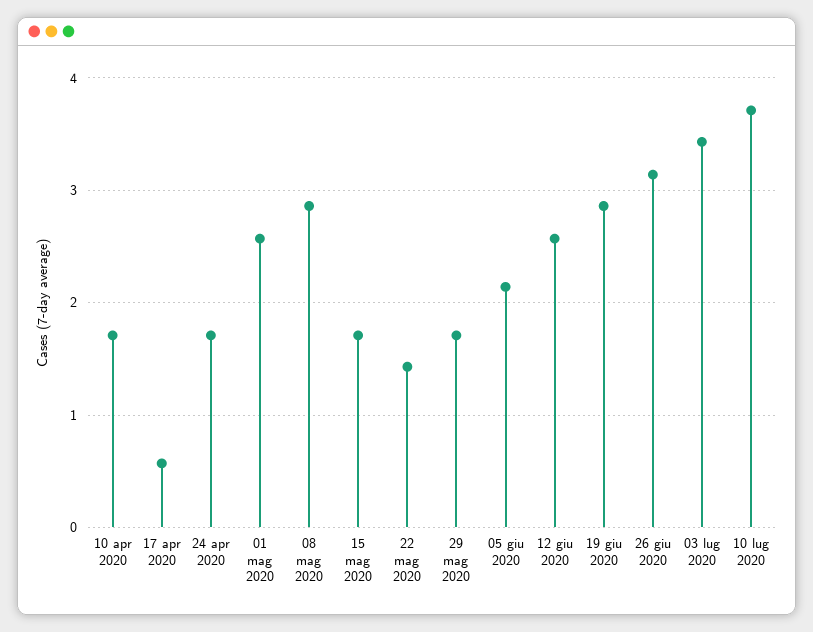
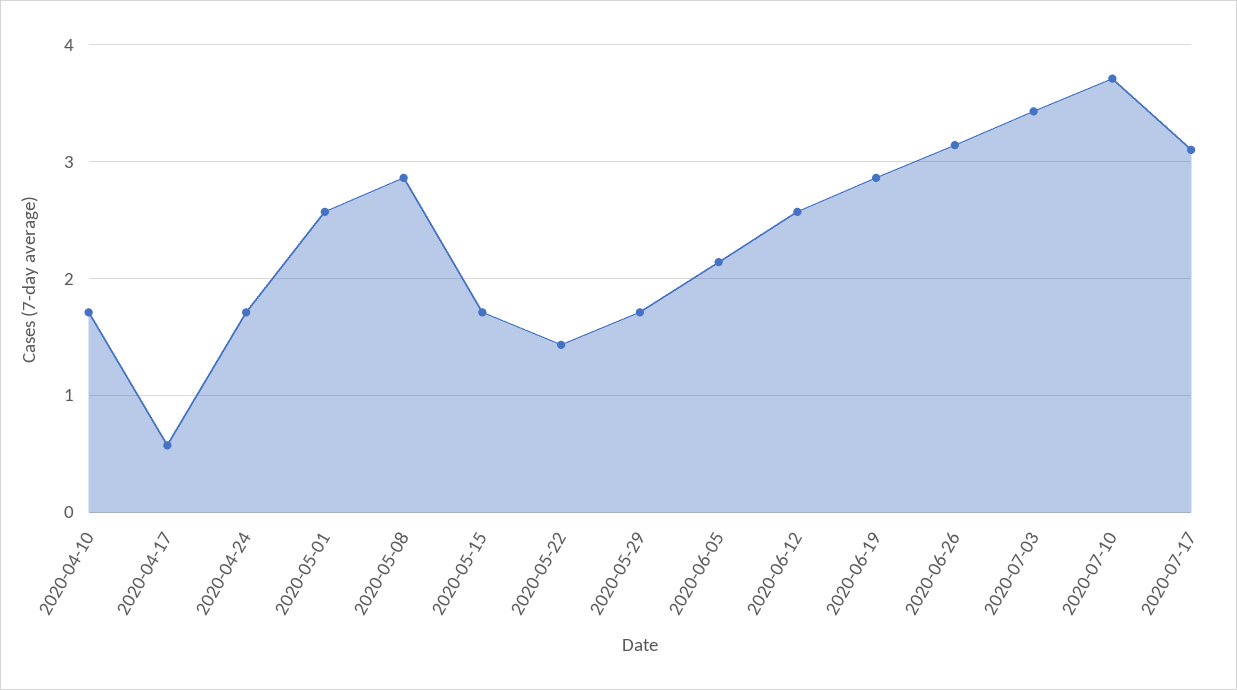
2020-07-17: none -> 3.1

